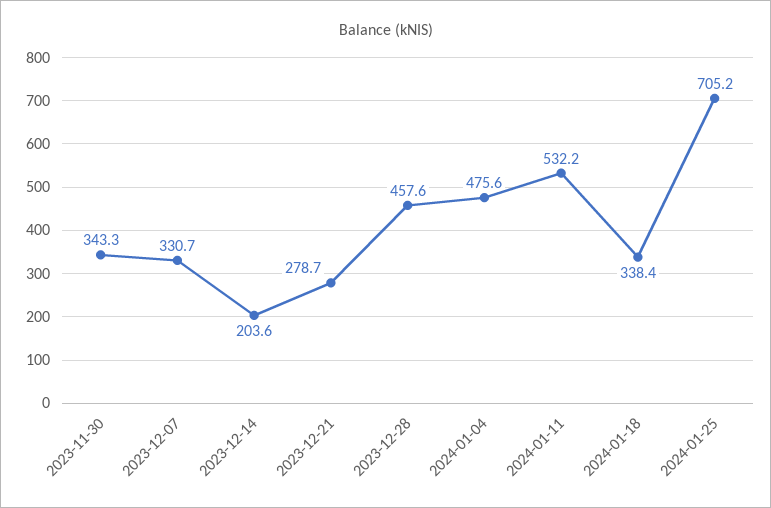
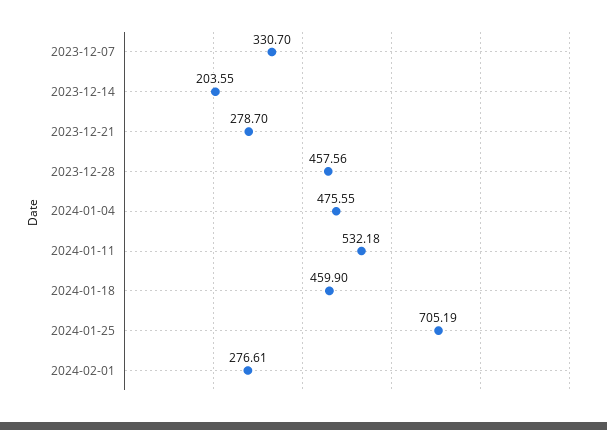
2023-11-30: 343.3 -> none
2024-01-18: 338.4 -> 459.9
2024-02-01: none -> 276.61

